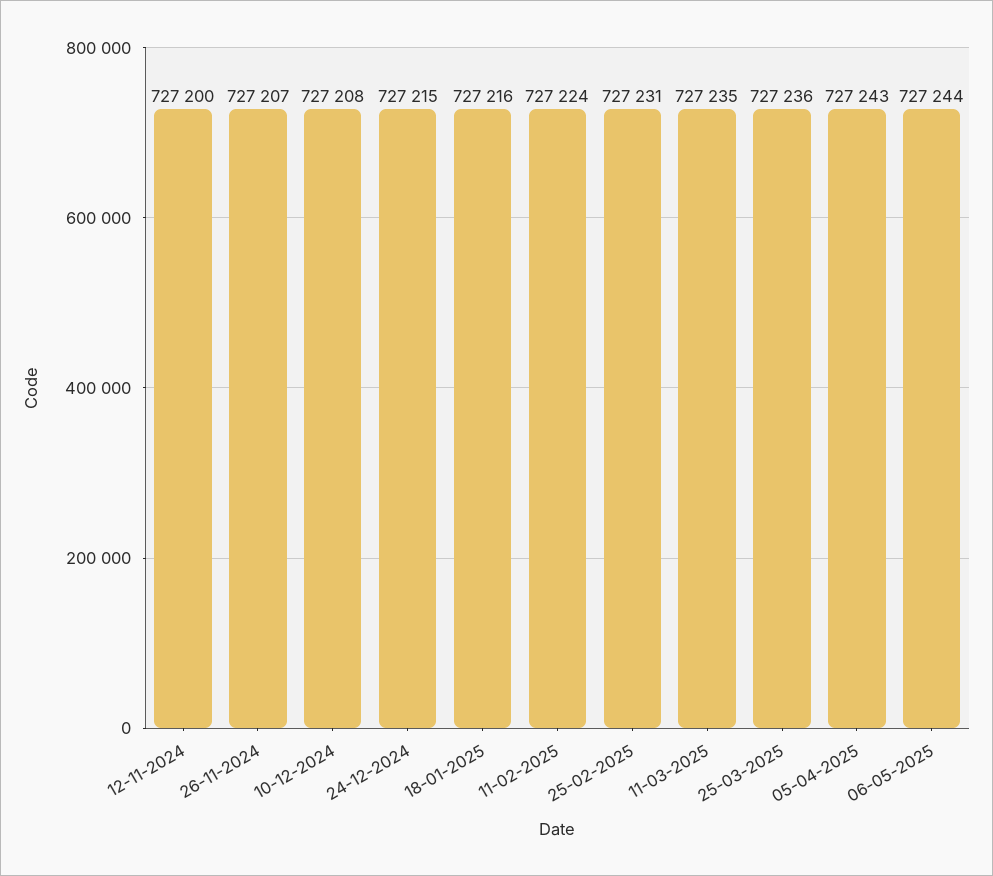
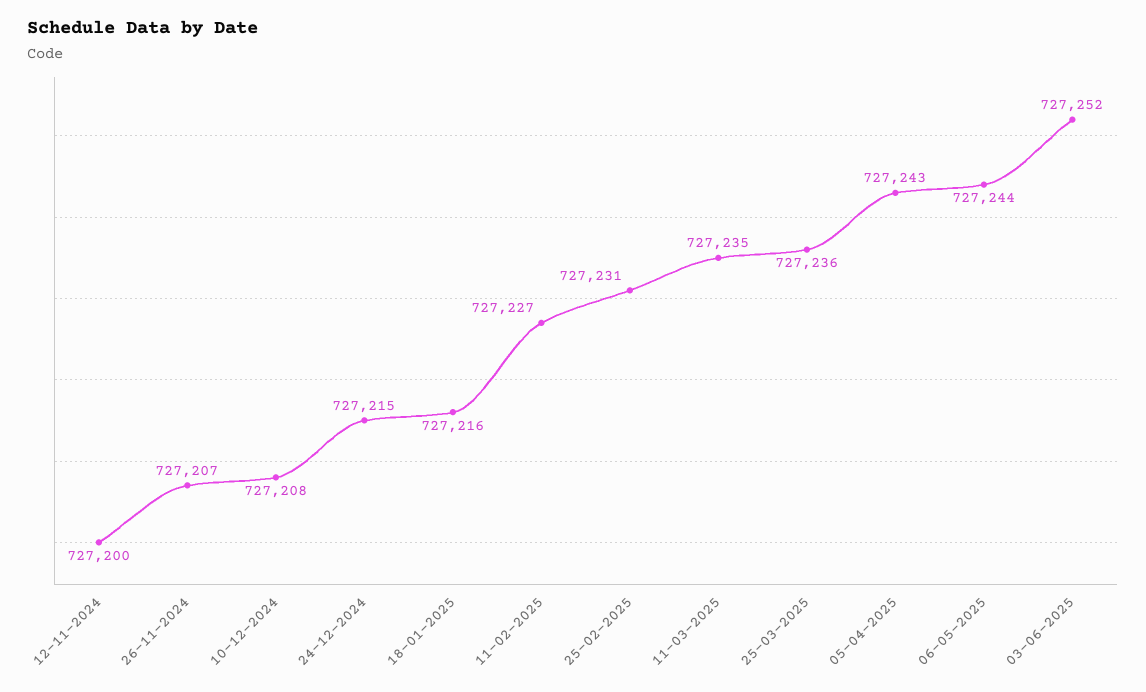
11-02-2025: 727224 -> 727227
03-06-2025: none -> 727252

